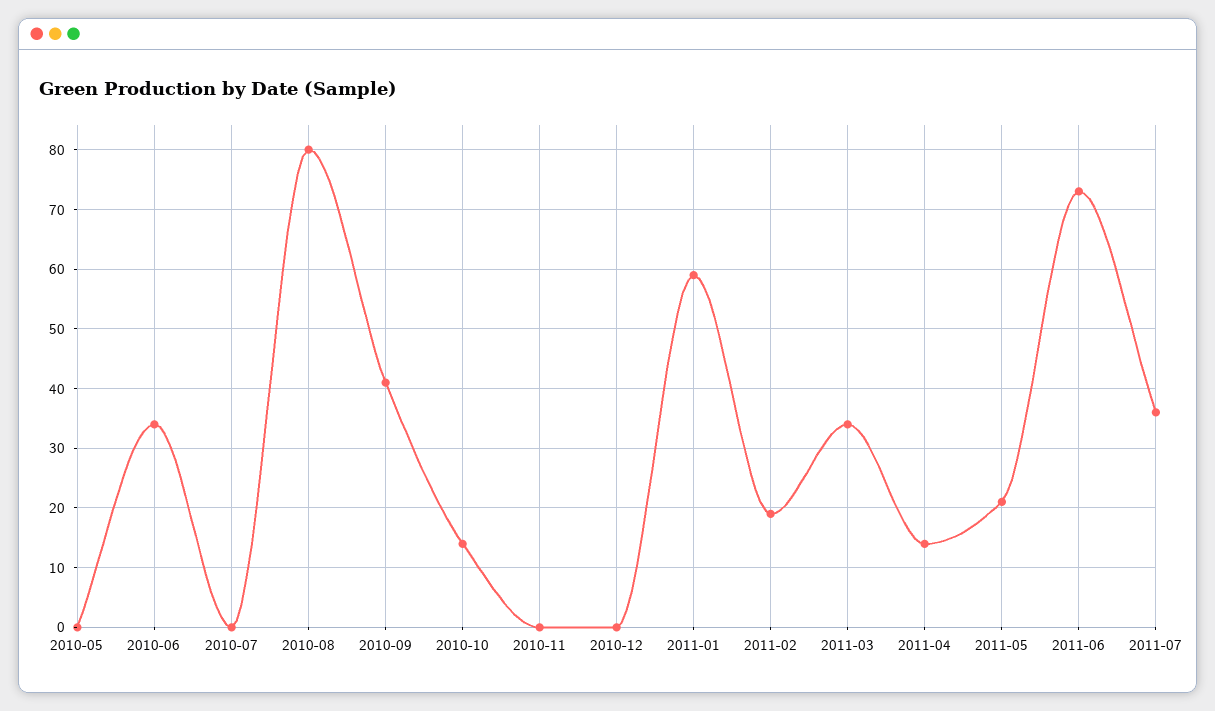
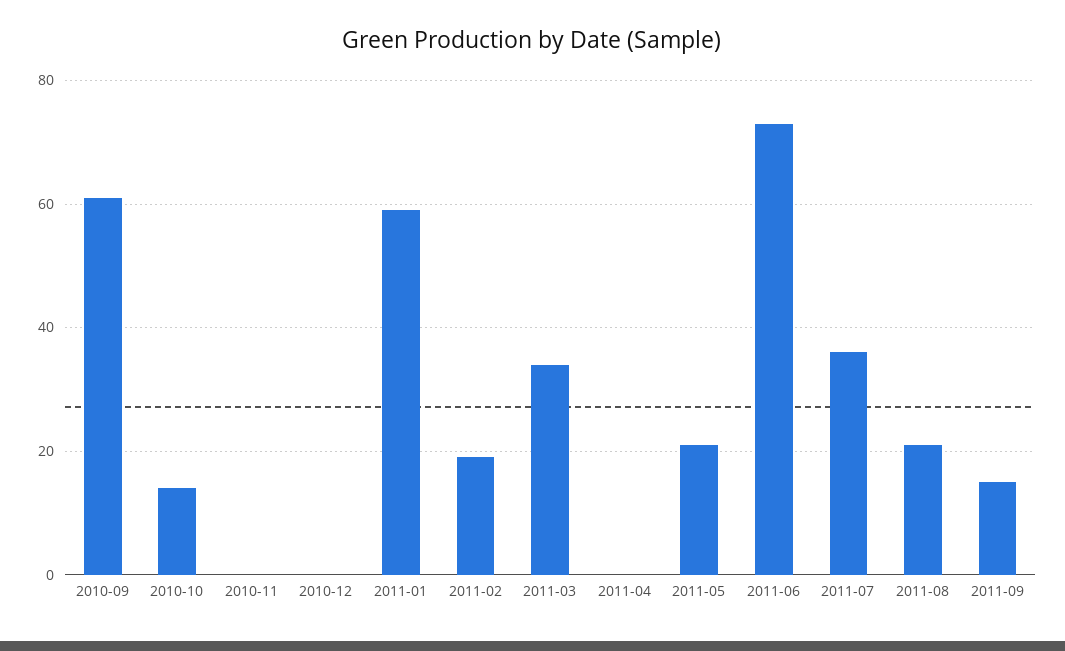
2010-05: 0 -> none
2010-06: 35 -> none
2010-07: 0 -> none
2010-08: 80 -> none
2010-09: 40 -> 60
2011-04: 15 -> 0
2011-08: none -> 20
2011-09: none -> 15

